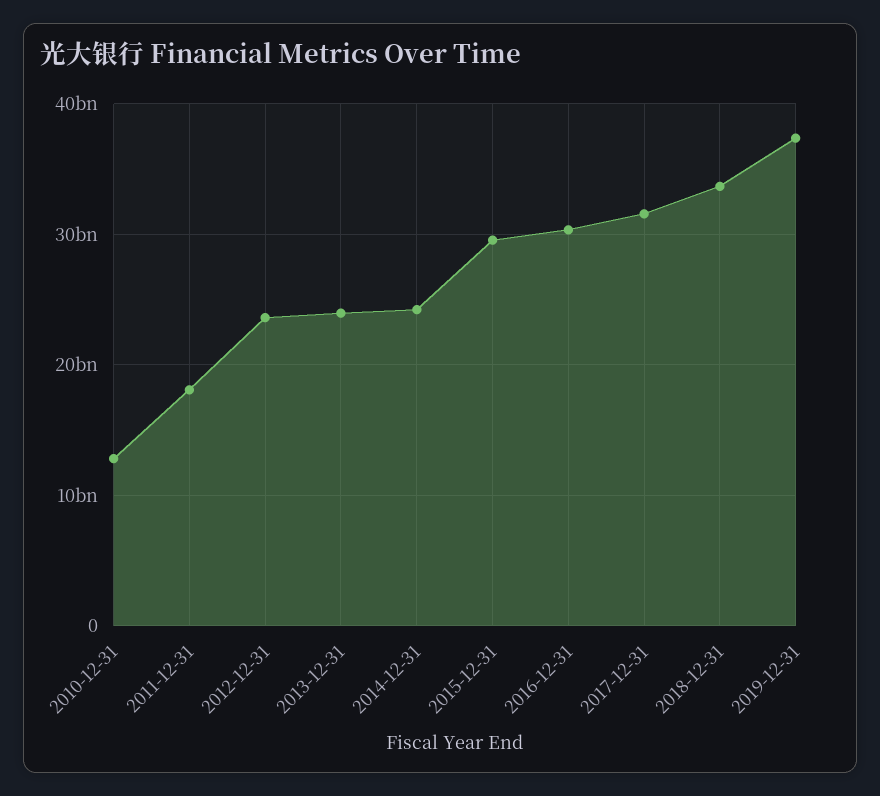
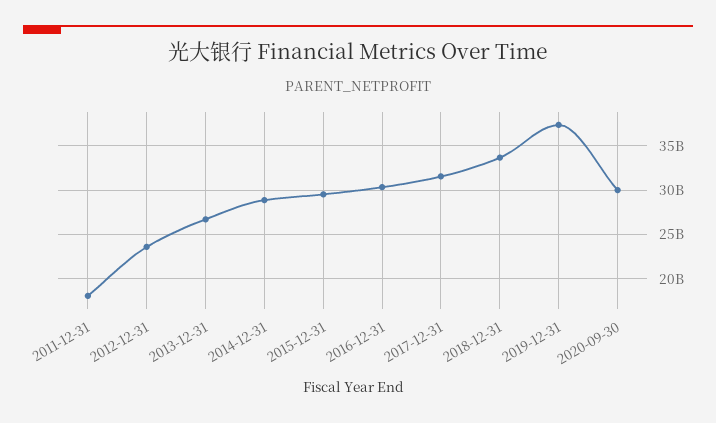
2010-12-31: 13000000000 -> none
2013-12-31: 24000000000 -> 27000000000
2014-12-31: 24000000000 -> 29000000000
2020-09-30: none -> 30000000000

